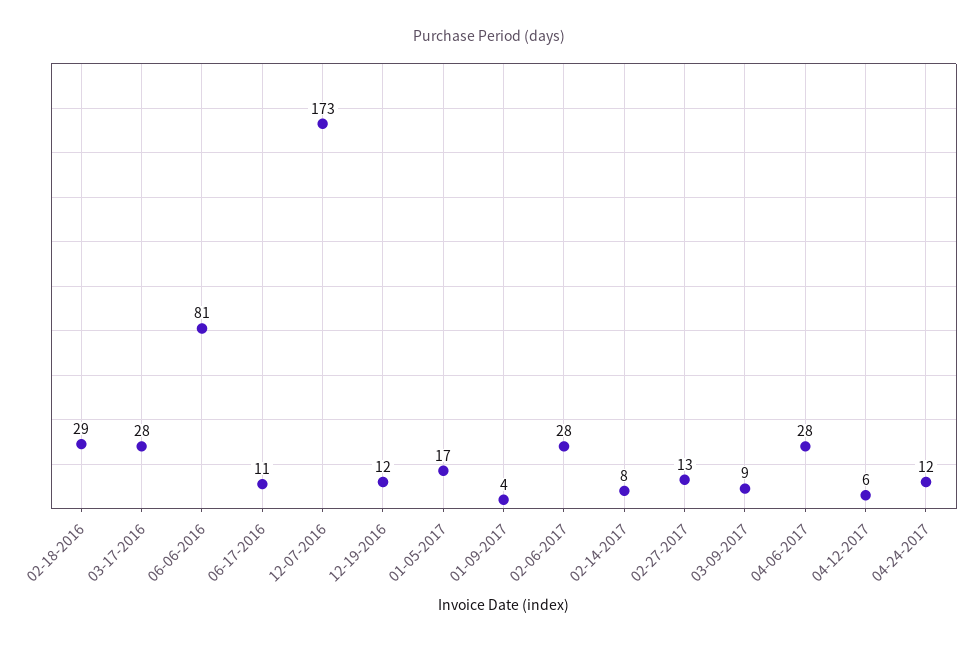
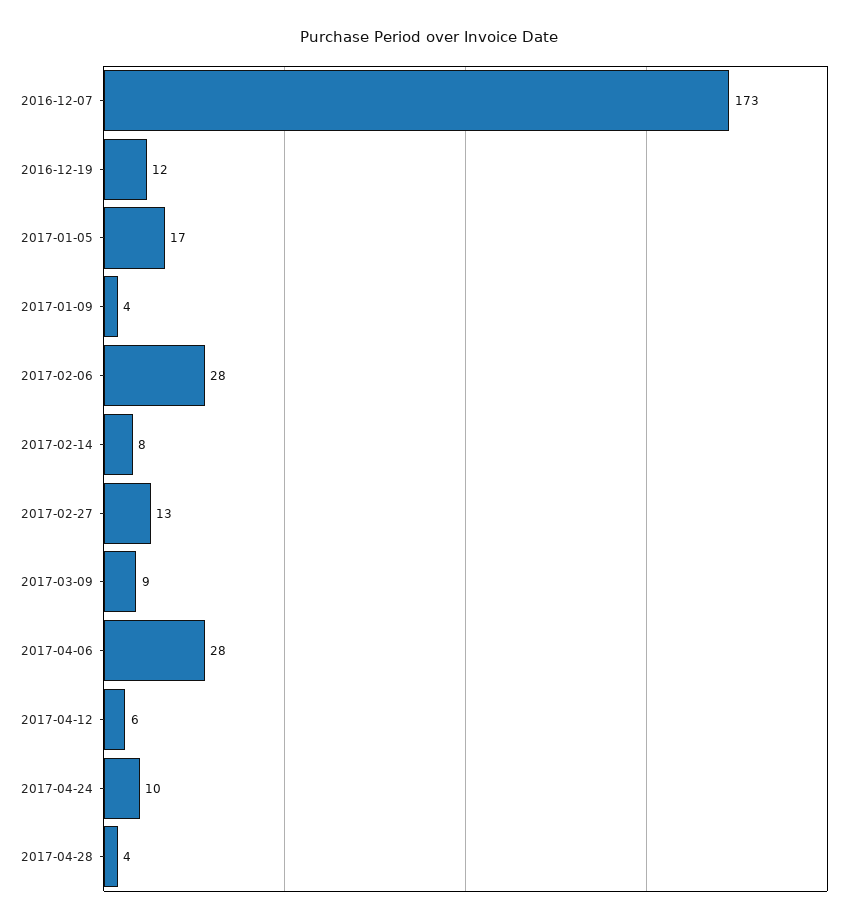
02-18-2016: 29 -> none
03-17-2016: 28 -> none
06-06-2016: 81 -> none
06-17-2016: 11 -> none
04-24-2017: 12 -> 10
2017-04-28: none -> 4

